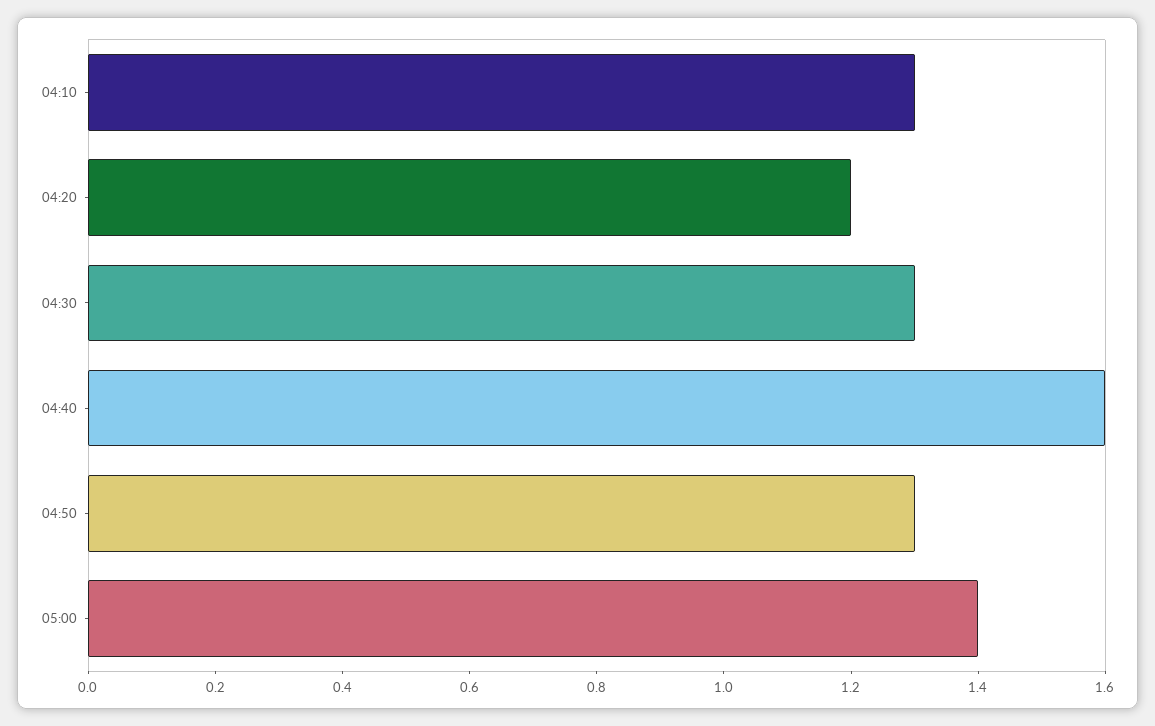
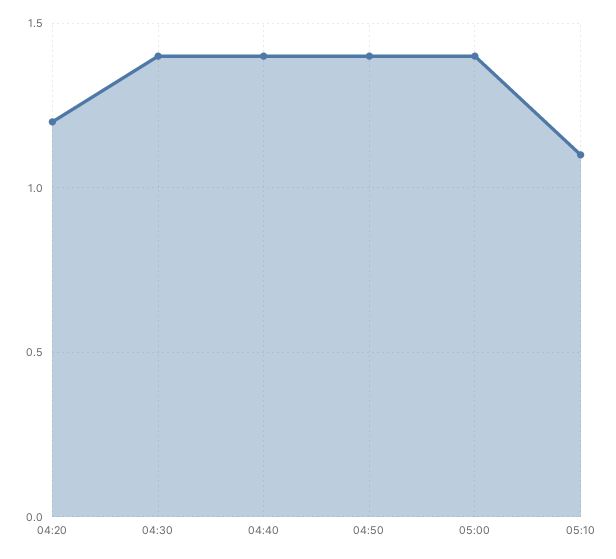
04:10: 1.3 -> none
04:30: 1.3 -> 1.4
04:40: 1.6 -> 1.4
04:50: 1.3 -> 1.4
05:10: none -> 1.1

